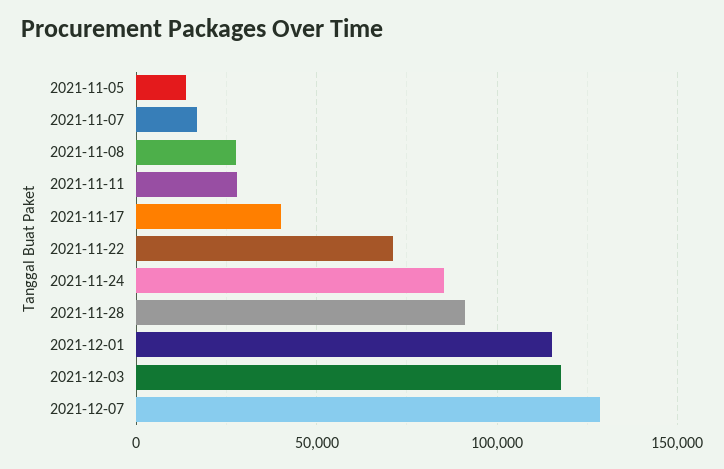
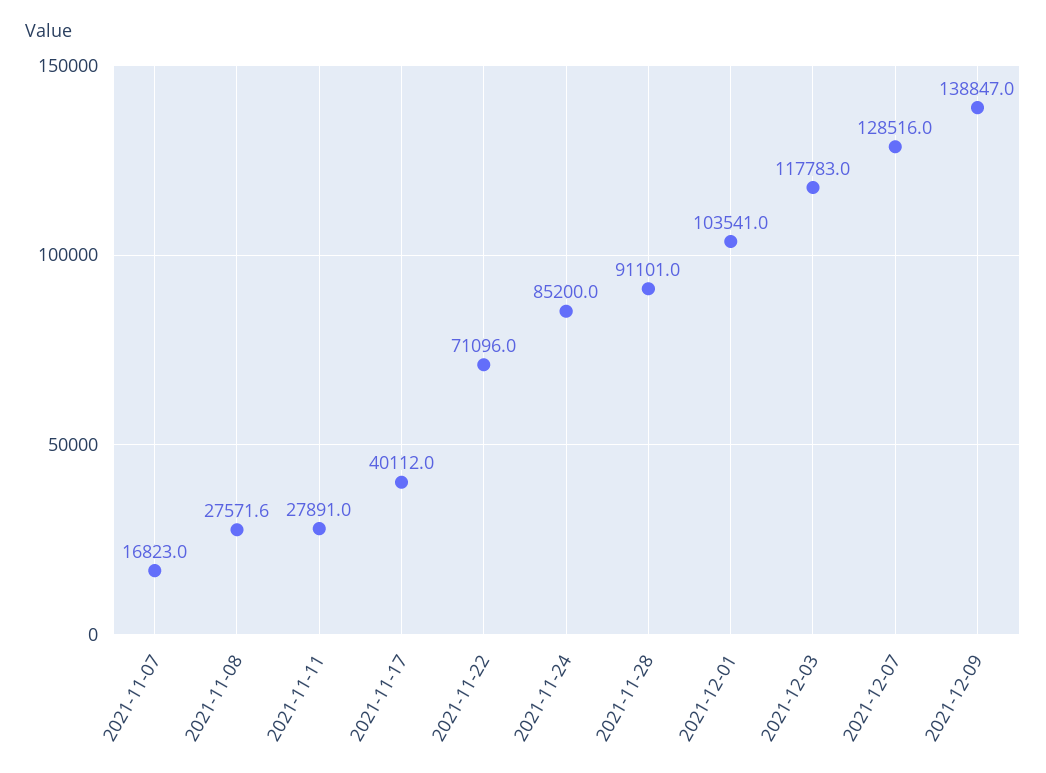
2021-11-05: 15000 -> none
2021-12-01: 115000 -> 103541
2021-12-09: none -> 138847

